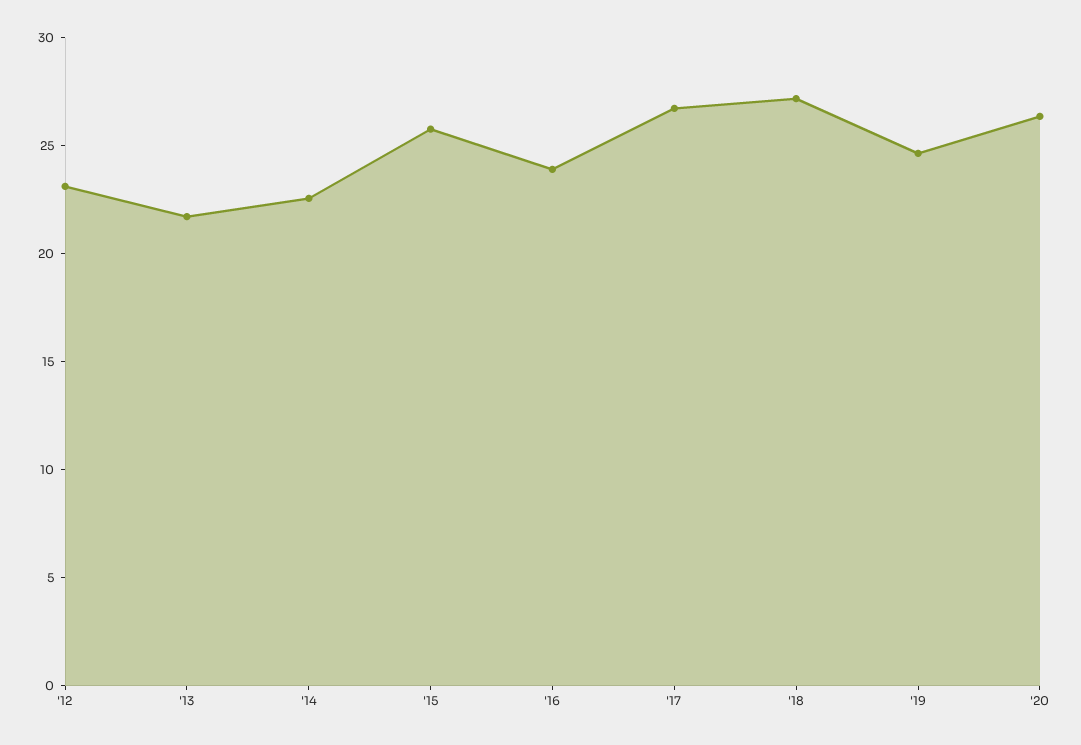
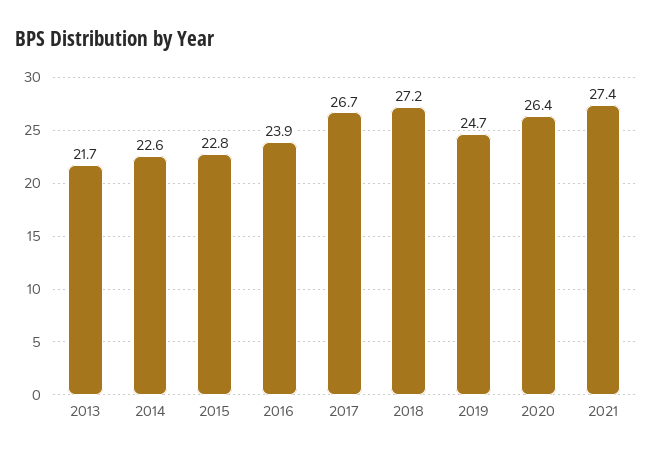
'12: 23 -> none
'15: 26 -> 22.8
2021: none -> 27.4

